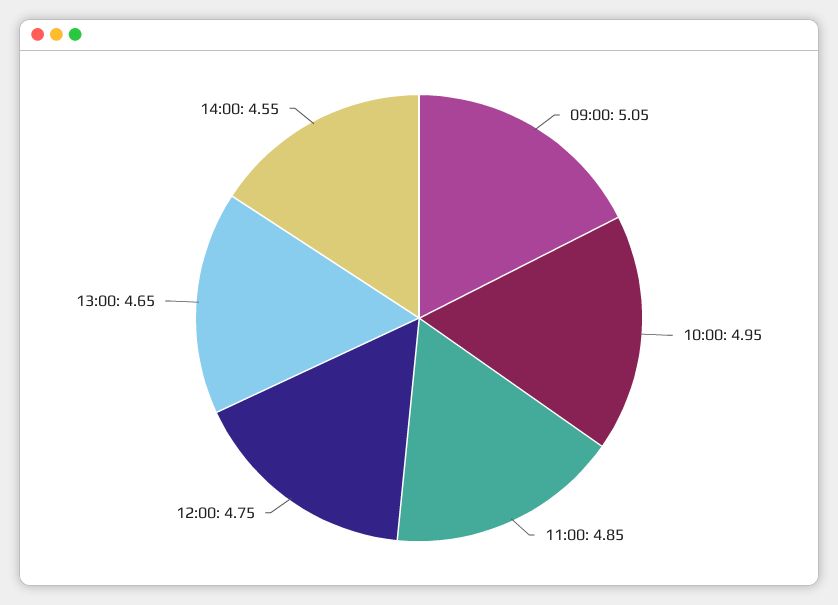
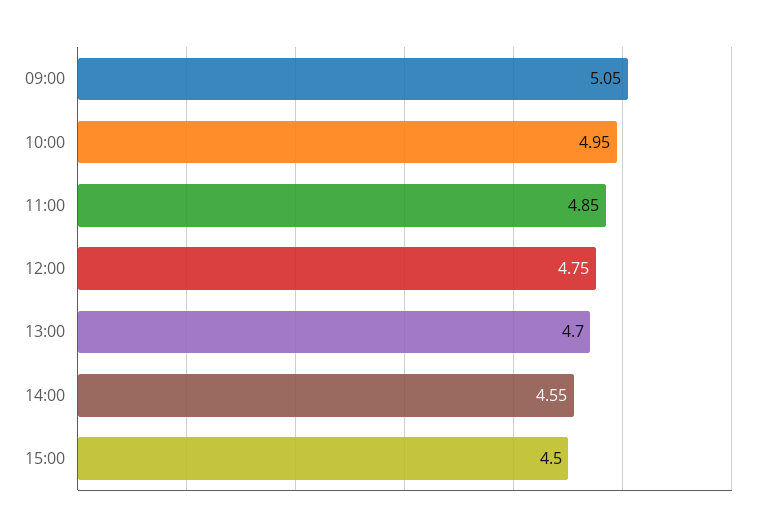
13:00: 4.65 -> 4.7
15:00: none -> 4.5

